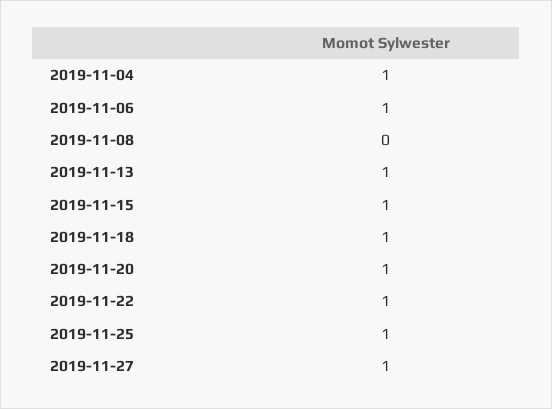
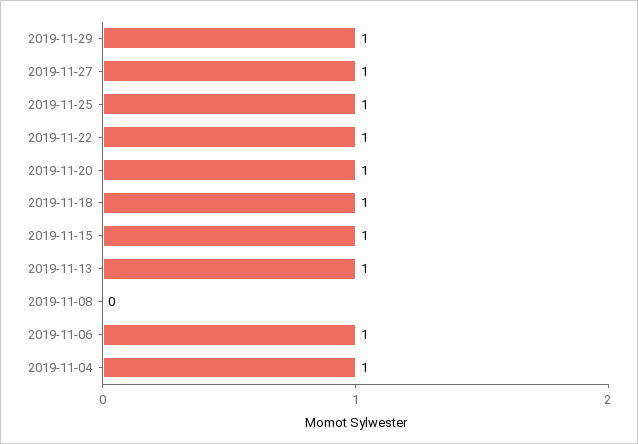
2019-11-29: none -> 1

